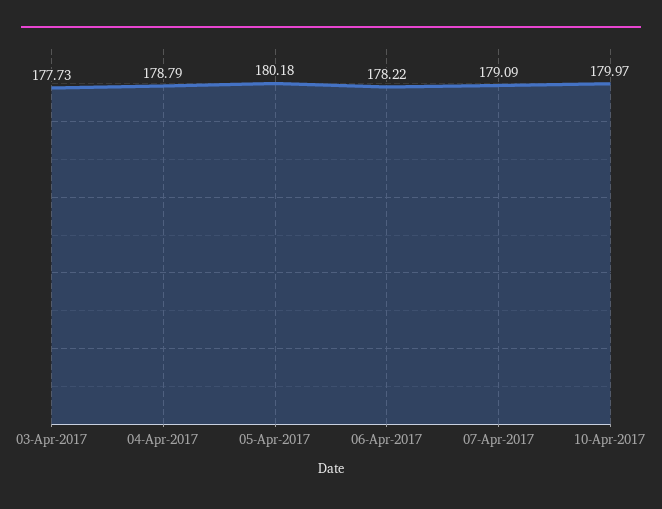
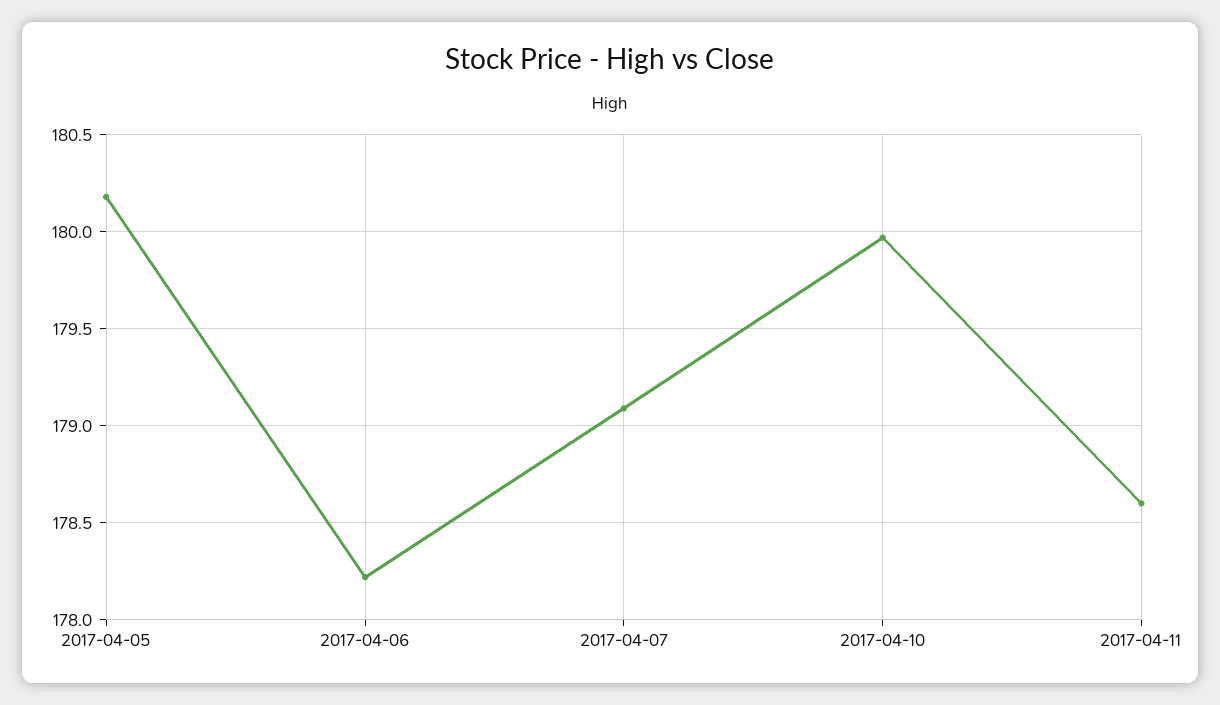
03-Apr-2017: 177.73 -> none
04-Apr-2017: 178.79 -> none
2017-04-11: none -> 178.6

